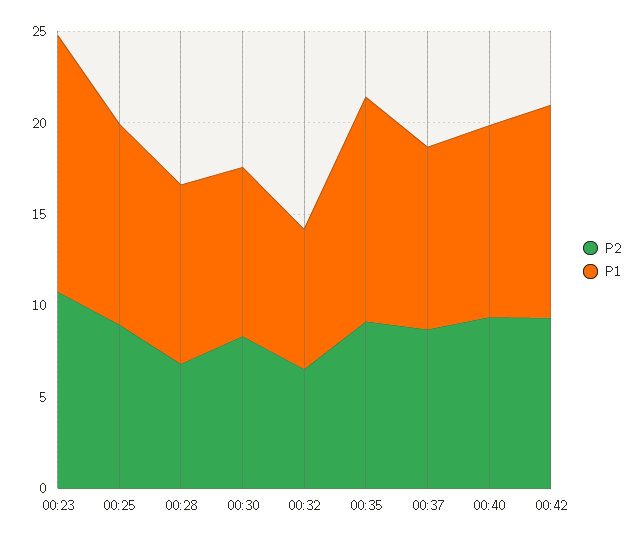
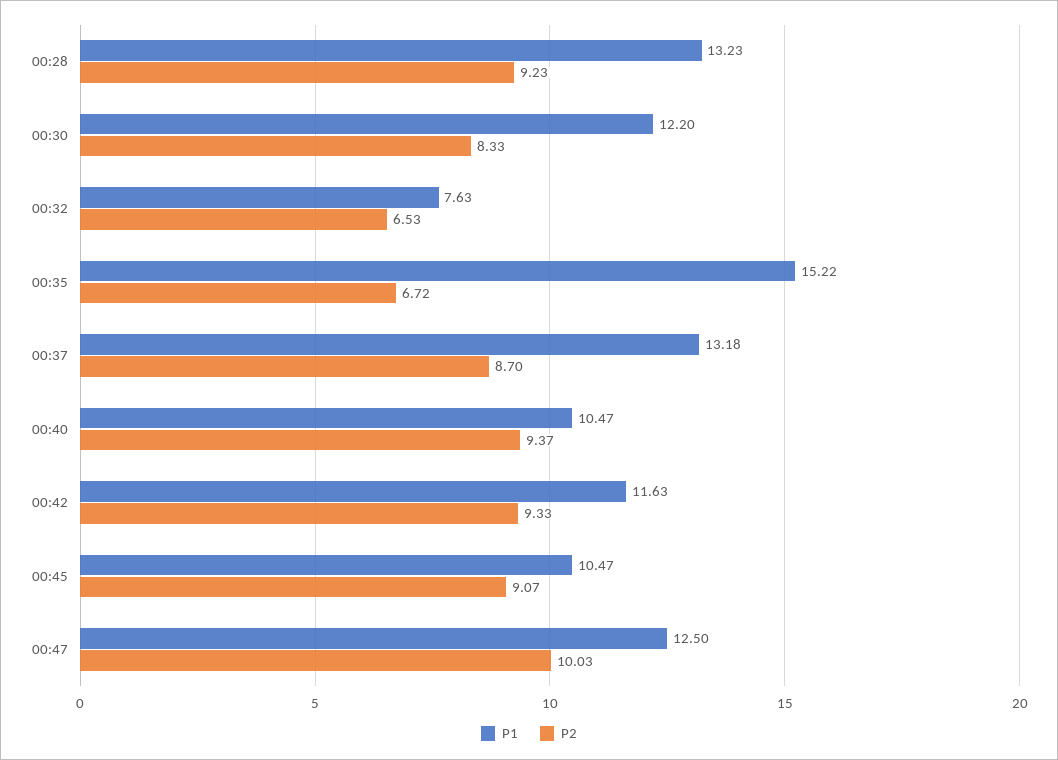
P2, 00:23: 11 -> none
P1, 00:23: 14 -> none
P2, 00:25: 9 -> none
P1, 00:25: 11 -> none
P2, 00:28: 7 -> 9.23
P1, 00:28: 10 -> 13.23
P1, 00:30: 9 -> 12.2
P2, 00:35: 9 -> 6.72
P1, 00:35: 12 -> 15.22
P1, 00:37: 10 -> 13.18
P1, 00:45: none -> 10.47
P2, 00:45: none -> 9.07
P1, 00:47: none -> 12.5
P2, 00:47: none -> 10.03

